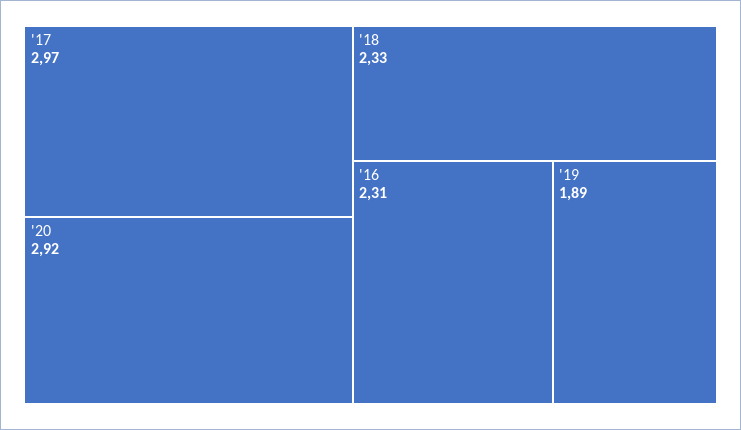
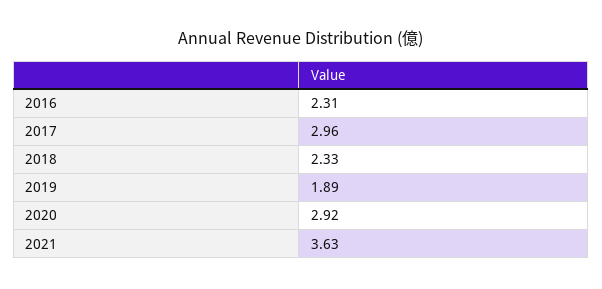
'17: 2.97 -> 2.96
2021: none -> 3.63

